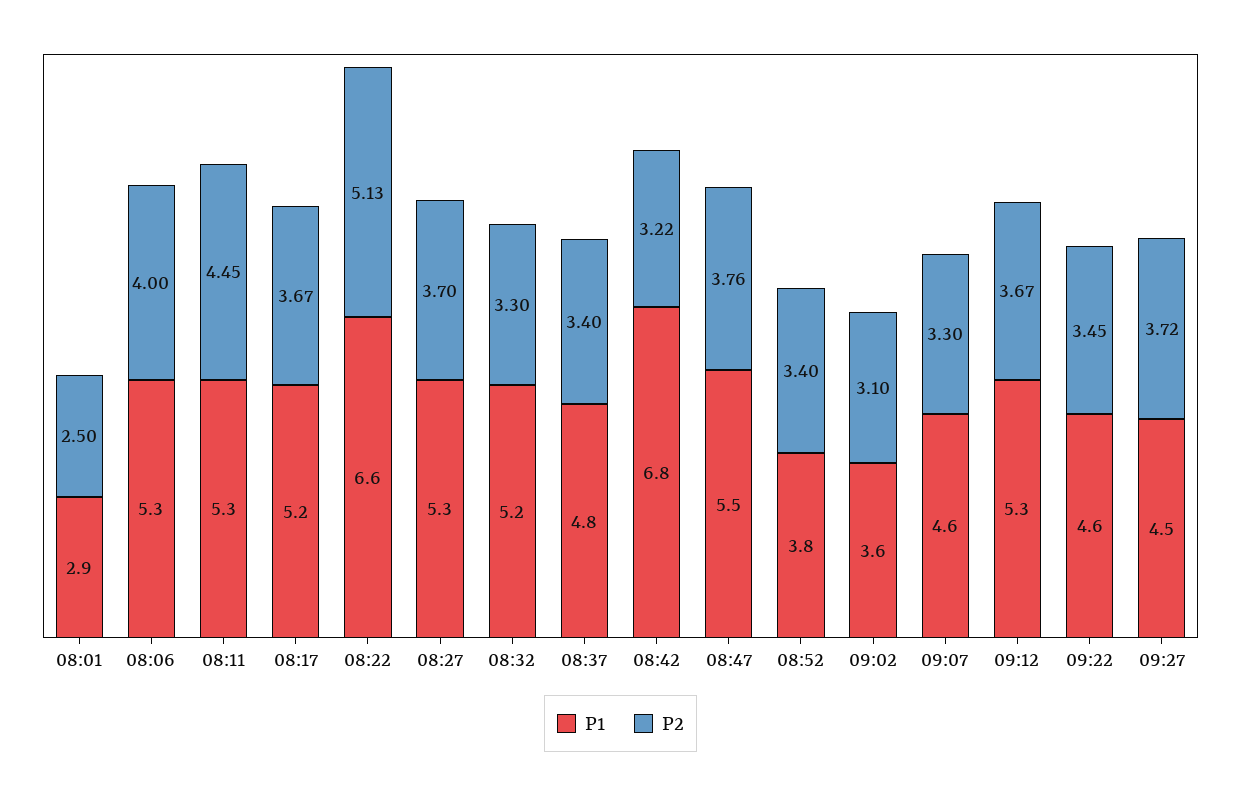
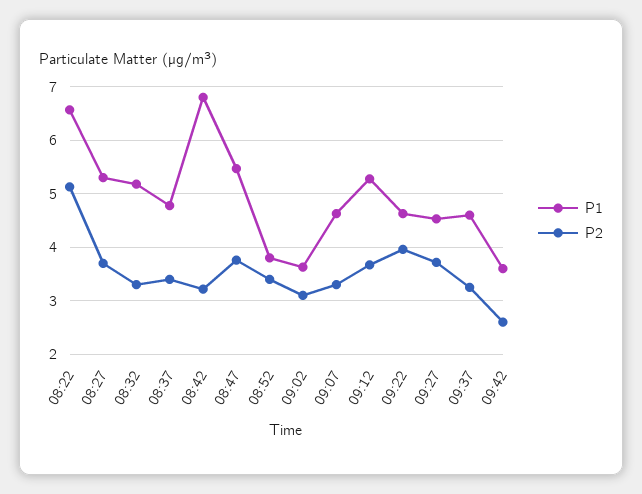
P1, 08:01: 2.9 -> none
P2, 08:01: 2.5 -> none
P1, 08:06: 5.3 -> none
P2, 08:06: 4 -> none
P1, 08:11: 5.3 -> none
P2, 08:11: 4.45 -> none
P1, 08:17: 5.2 -> none
P2, 08:17: 3.67 -> none
P2, 09:22: 3.45 -> 4
P1, 09:37: none -> 4.6
P2, 09:37: none -> 3.2
P1, 09:42: none -> 3.6
P2, 09:42: none -> 2.6

